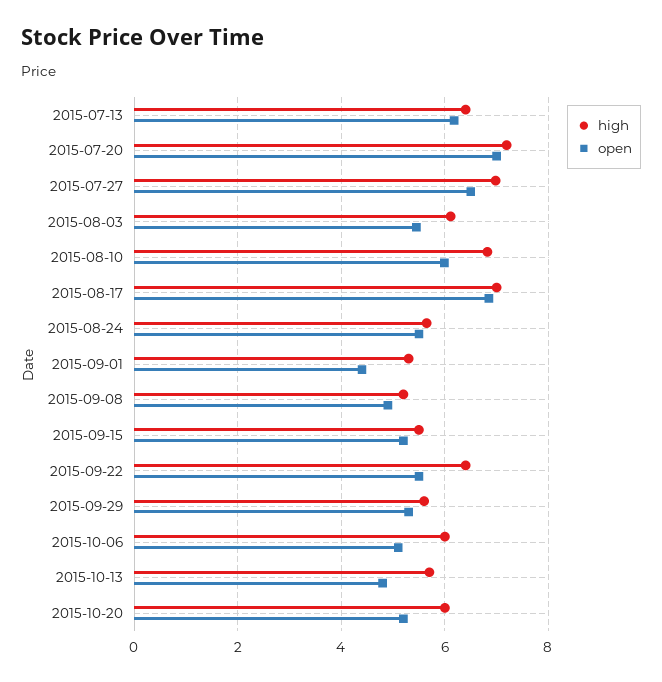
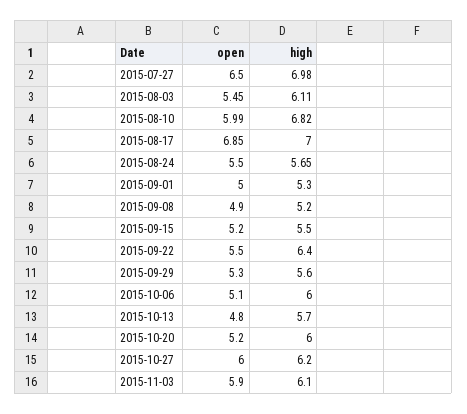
high, 2015-07-13: 6.4 -> none
open, 2015-07-13: 6.2 -> none
high, 2015-07-20: 7.2 -> none
open, 2015-07-20: 7 -> none
open, 2015-09-01: 4.4 -> 5
open, 2015-10-27: none -> 6
high, 2015-10-27: none -> 6.2
open, 2015-11-03: none -> 5.9
high, 2015-11-03: none -> 6.1

